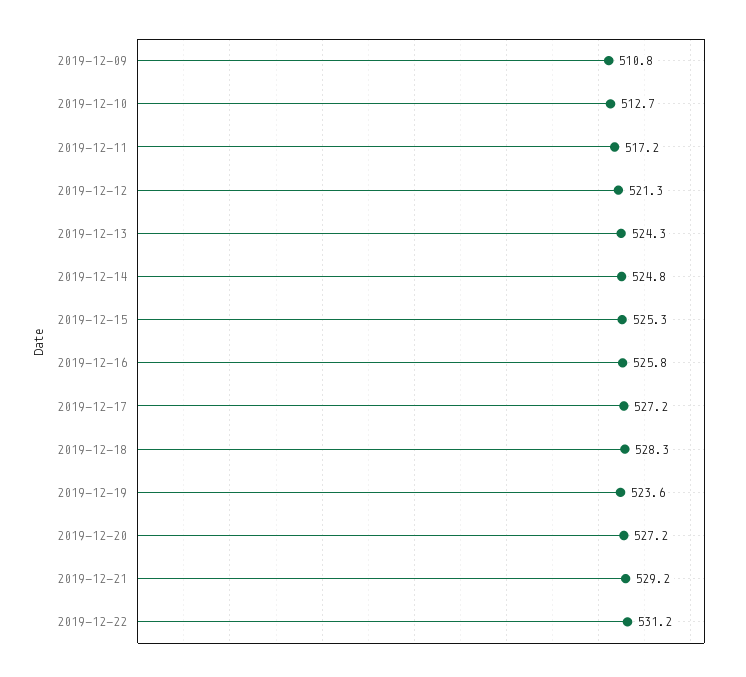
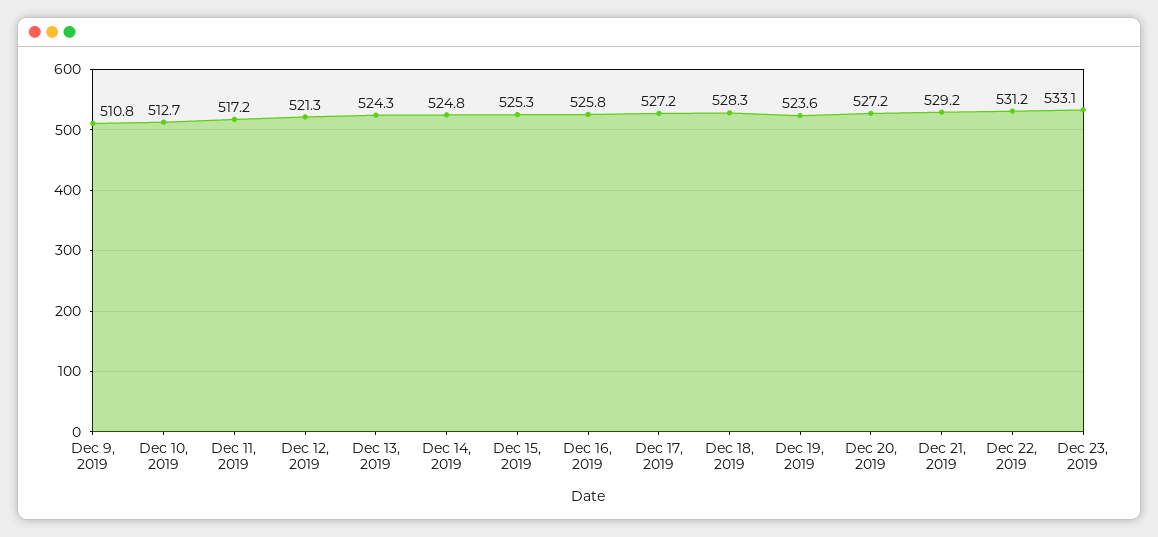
Dec 23, 2019: none -> 533.1

